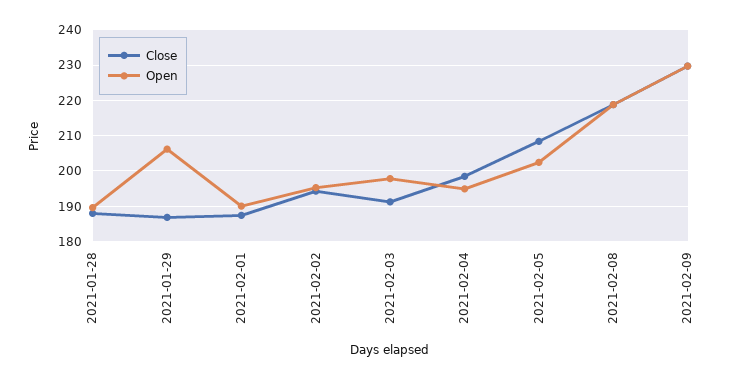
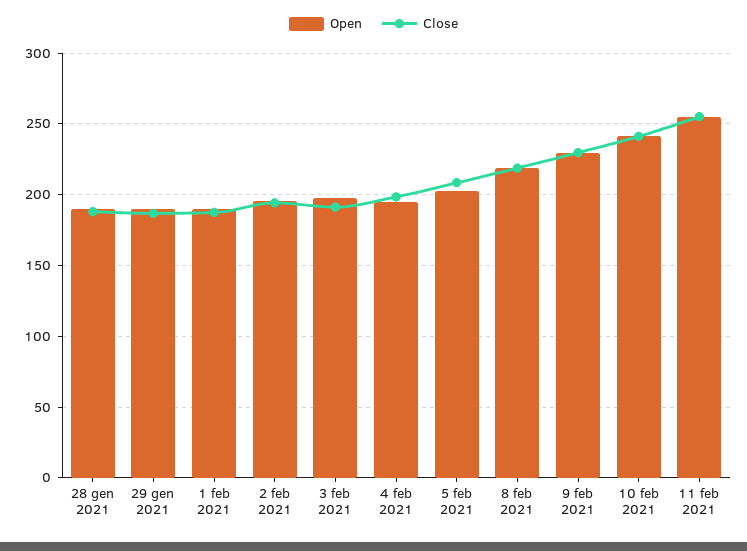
Open, 2021-01-29: 206 -> 190
Open, 10 feb 2021: none -> 240
Close, 10 feb 2021: none -> 240
Open, 11 feb 2021: none -> 255
Close, 11 feb 2021: none -> 255

